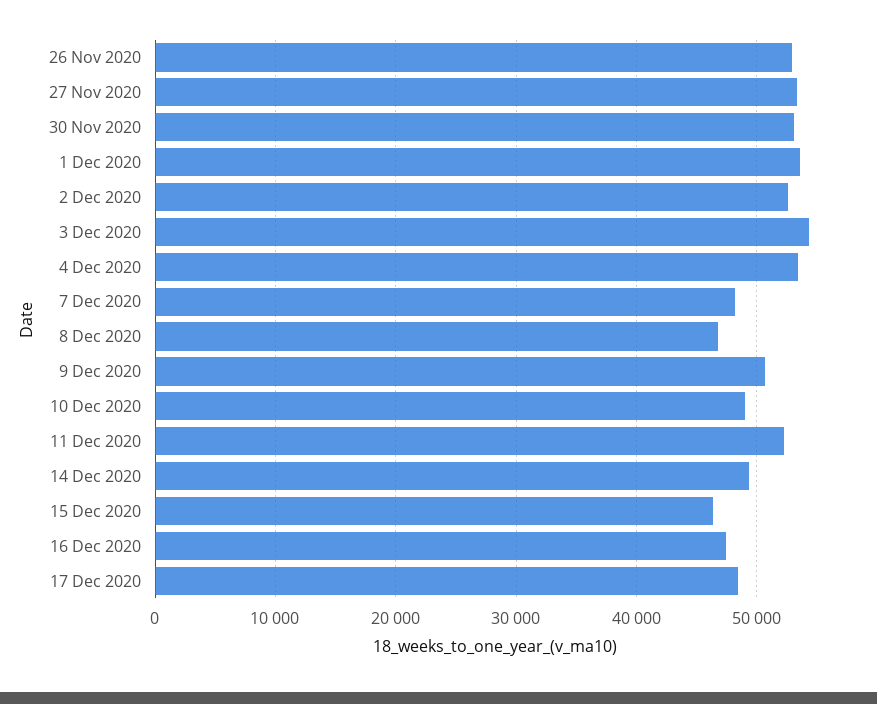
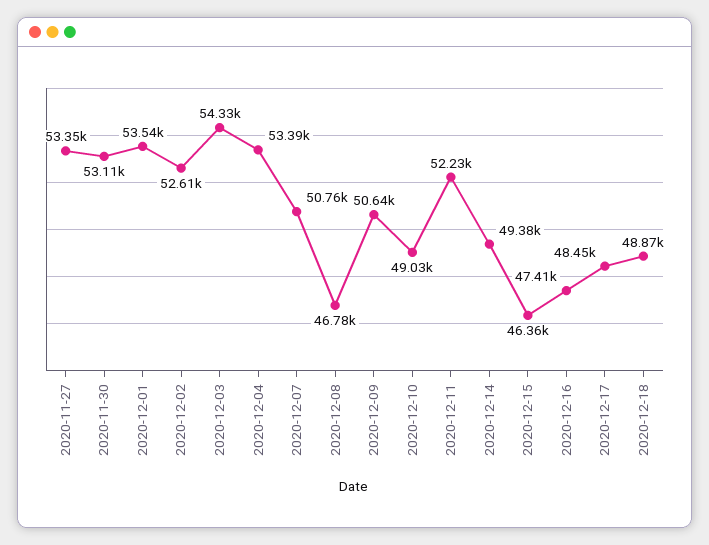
26 Nov 2020: 53000 -> none
7 Dec 2020: 48000 -> 50760
2020-12-18: none -> 48870

